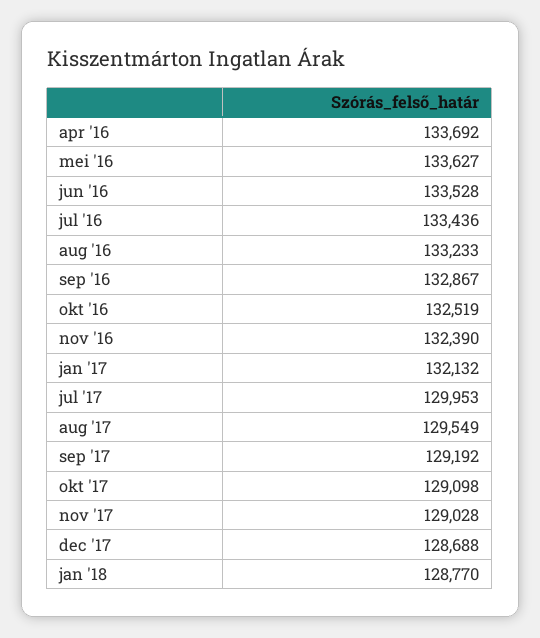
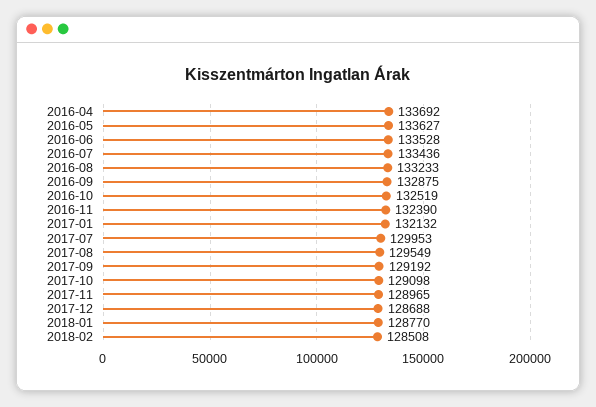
sep '16: 132867 -> 132875
nov '17: 129028 -> 128965
2018-02: none -> 128508

